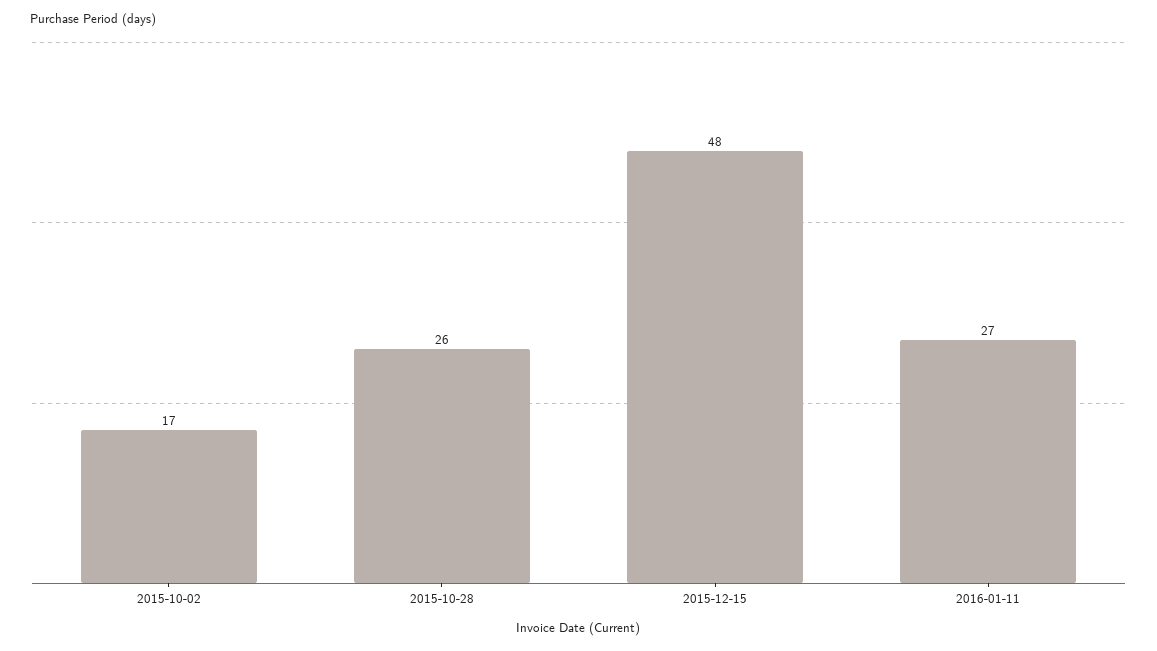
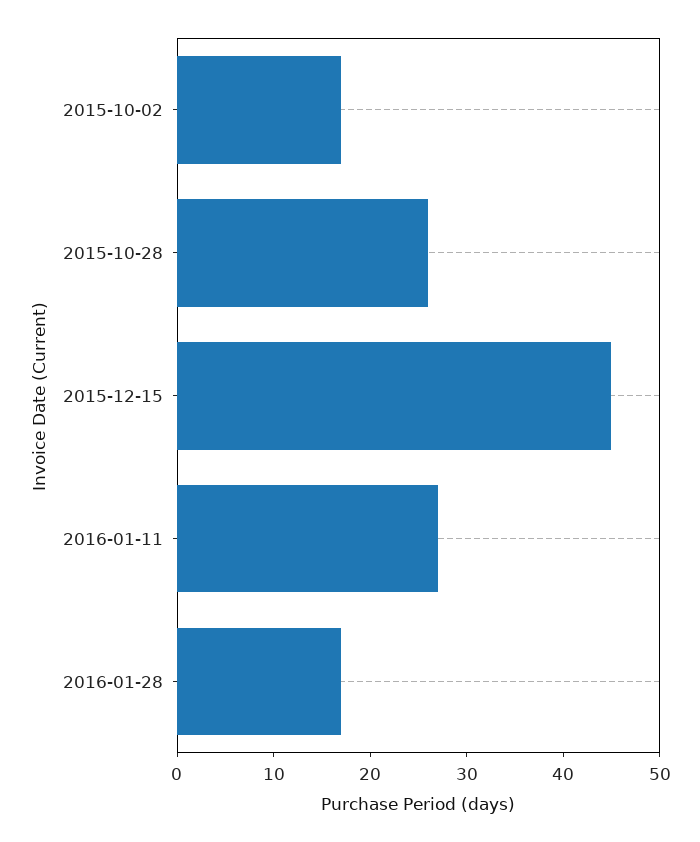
2015-12-15: 48 -> 45
2016-01-28: none -> 17

